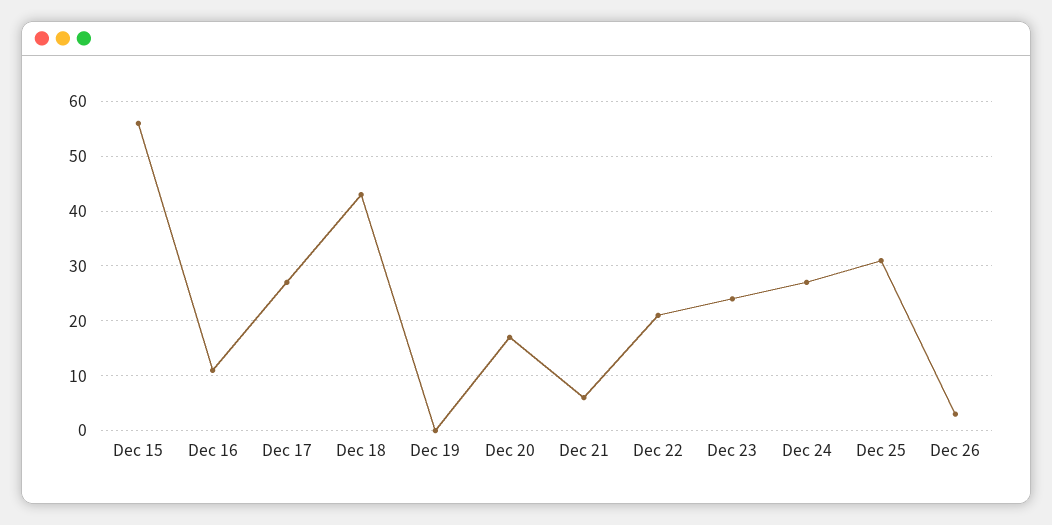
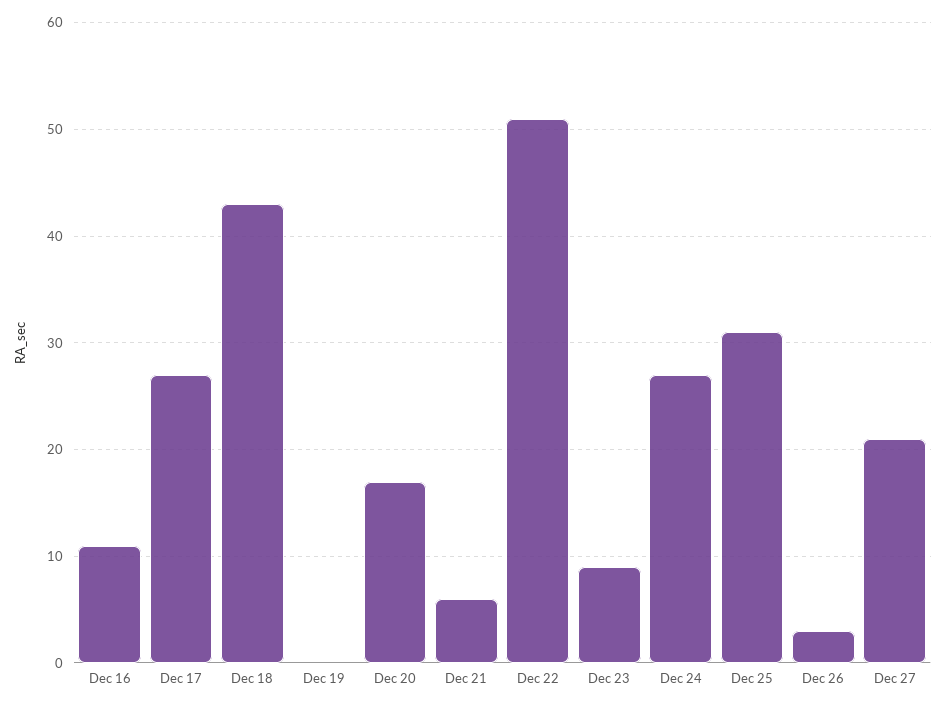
Dec 15: 55 -> none
Dec 22: 20 -> 51
Dec 23: 25 -> 9
Dec 27: none -> 21

